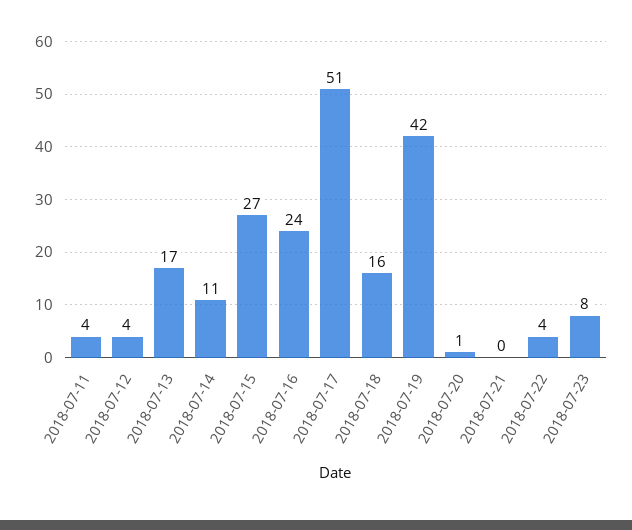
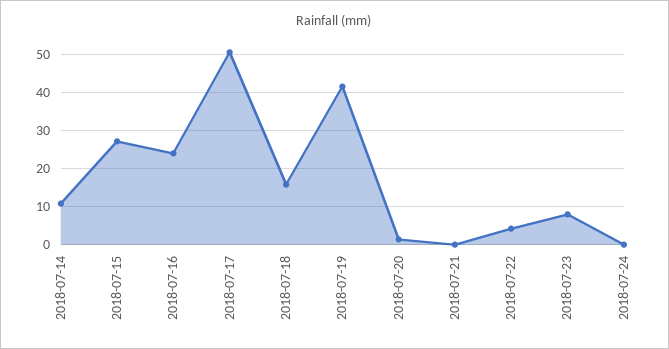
2018-07-11: 4 -> none
2018-07-12: 4 -> none
2018-07-13: 17 -> none
2018-07-24: none -> 0

